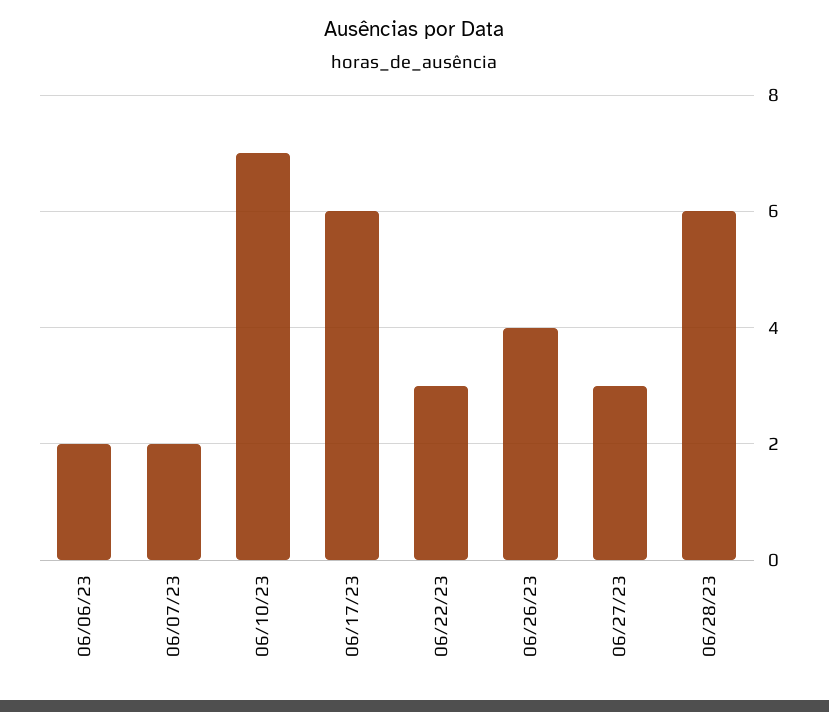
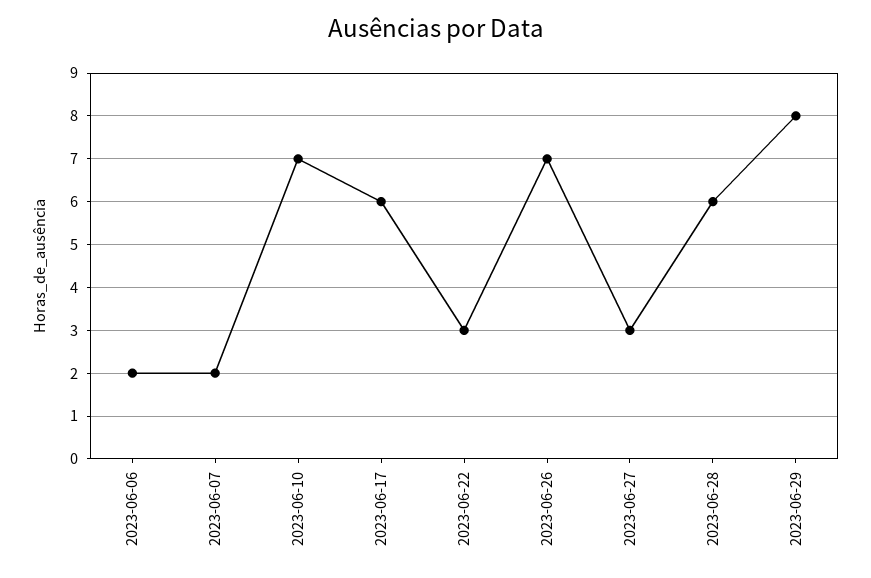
06/26/23: 4 -> 7
2023-06-29: none -> 8

